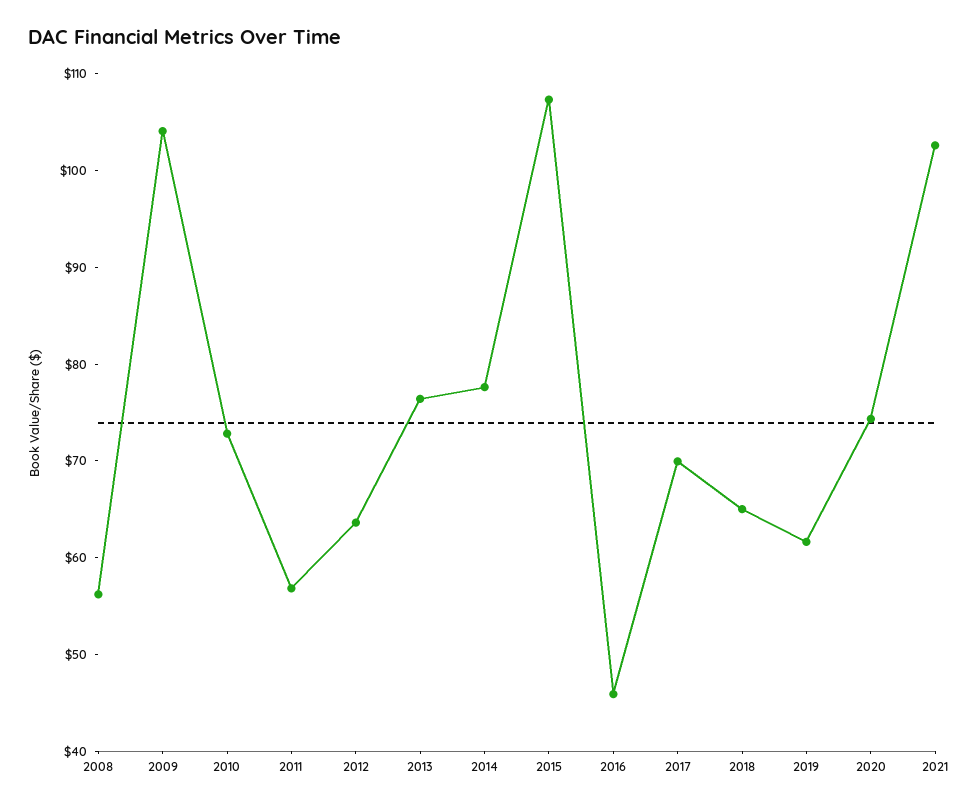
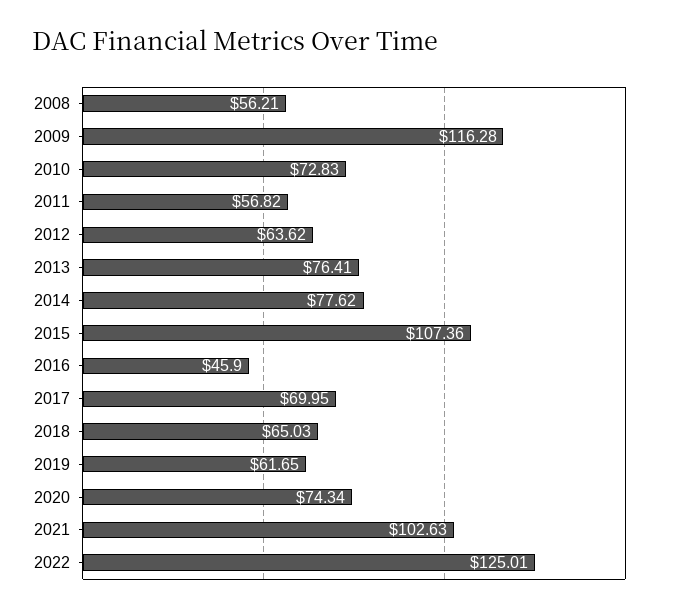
2009: 104 -> 116.28
2022: none -> 125.01

